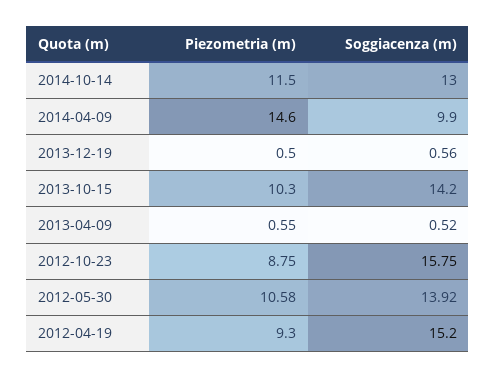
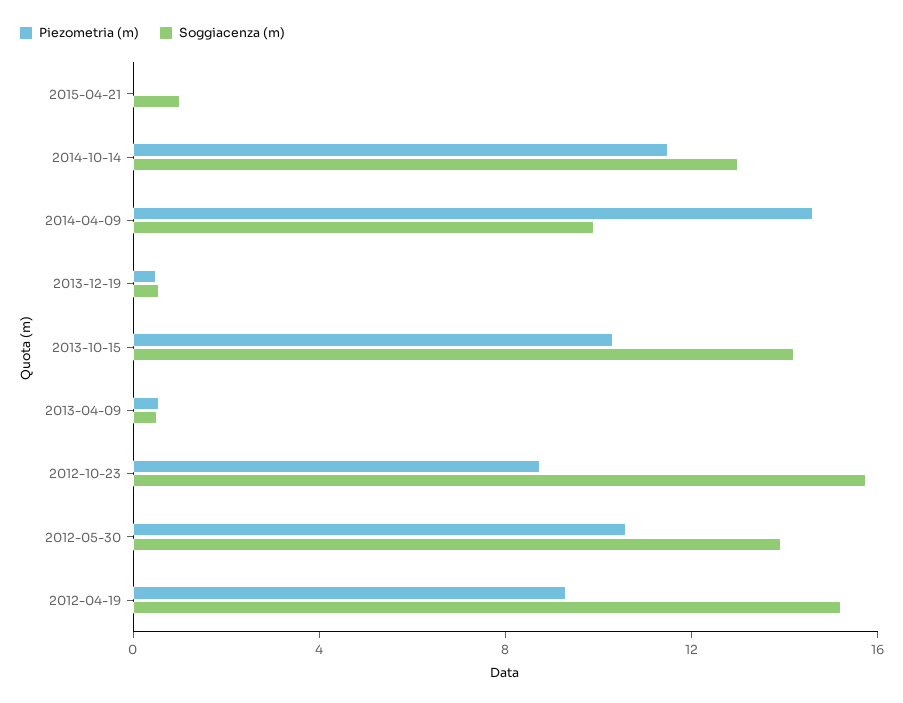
Piezometria (m), 2015-04-21: none -> 0
Soggiacenza (m), 2015-04-21: none -> 1

